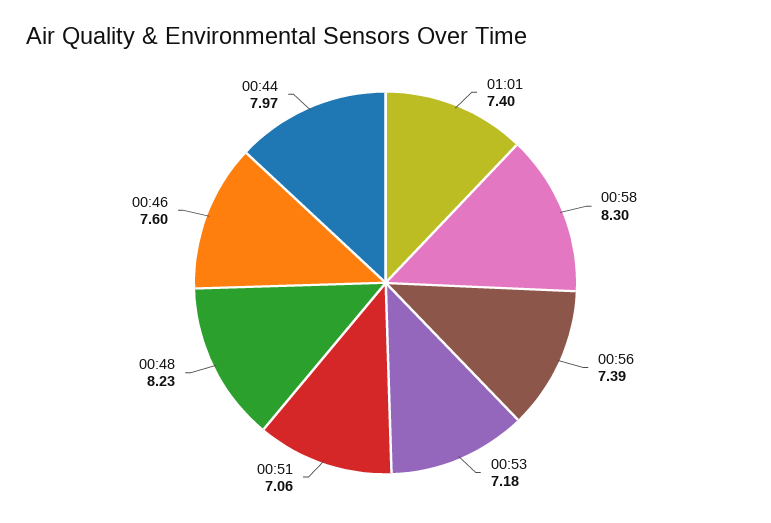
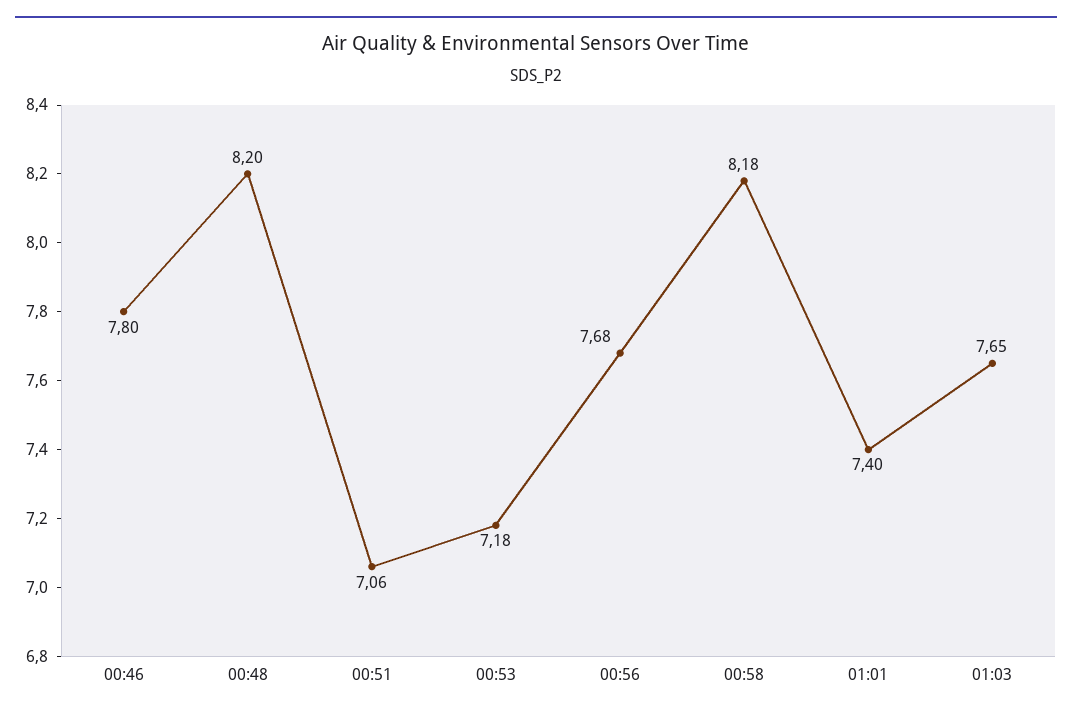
00:58: 8.3 -> 8.18
00:56: 7.39 -> 7.68
00:48: 8.23 -> 8.2
00:46: 7.6 -> 7.8
00:44: 7.97 -> none
01:03: none -> 7.65

